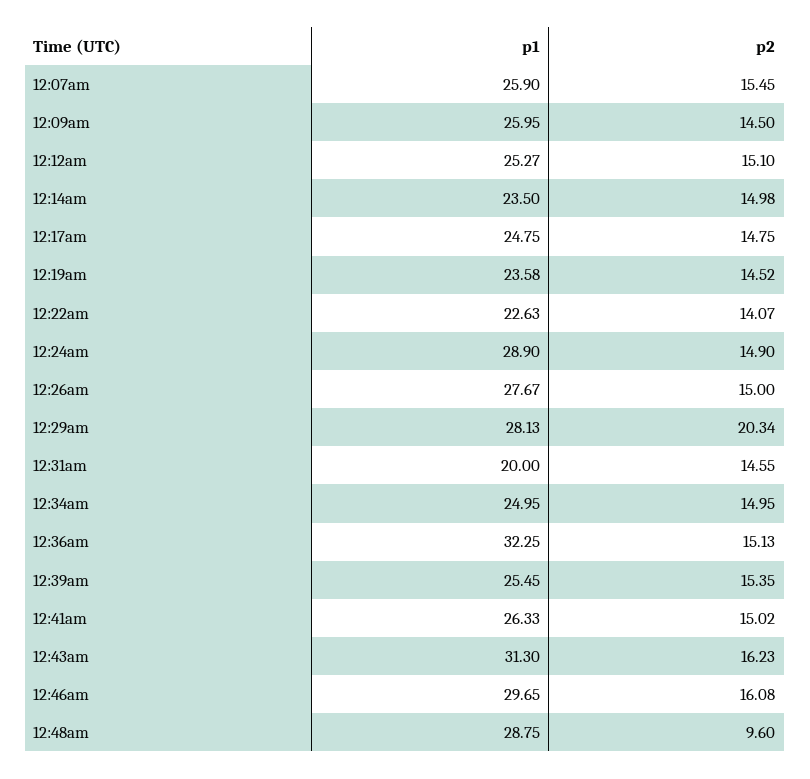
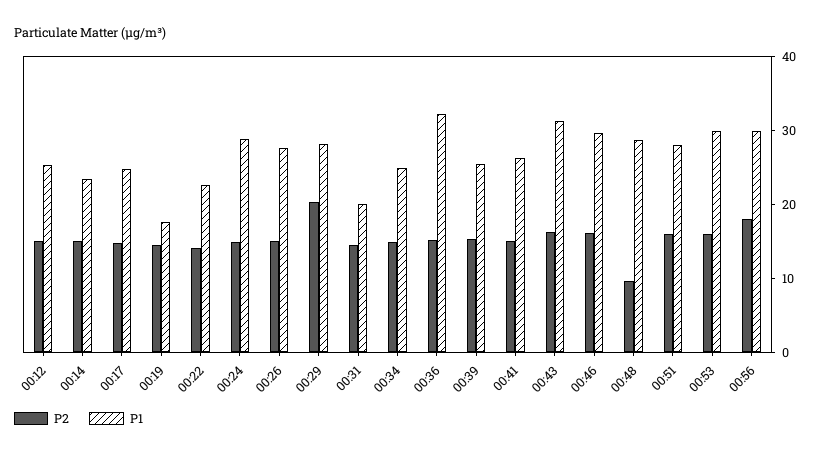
p1, 12:07am: 25.9 -> none
p2, 12:07am: 15.45 -> none
p1, 12:09am: 25.95 -> none
p2, 12:09am: 14.5 -> none
p1, 12:19am: 23.58 -> 18
p2, 00:51: none -> 16
p1, 00:51: none -> 28
p2, 00:53: none -> 16
p1, 00:53: none -> 30
p2, 00:56: none -> 18
p1, 00:56: none -> 30

